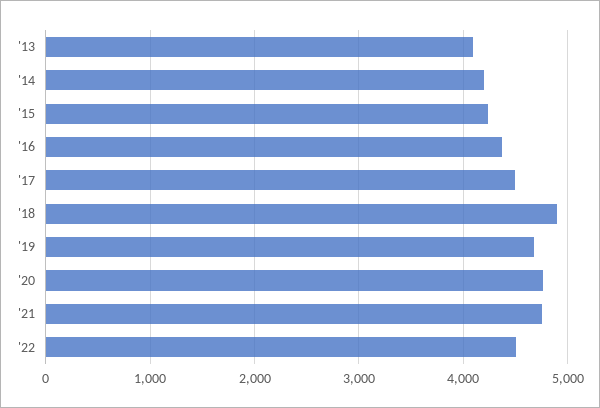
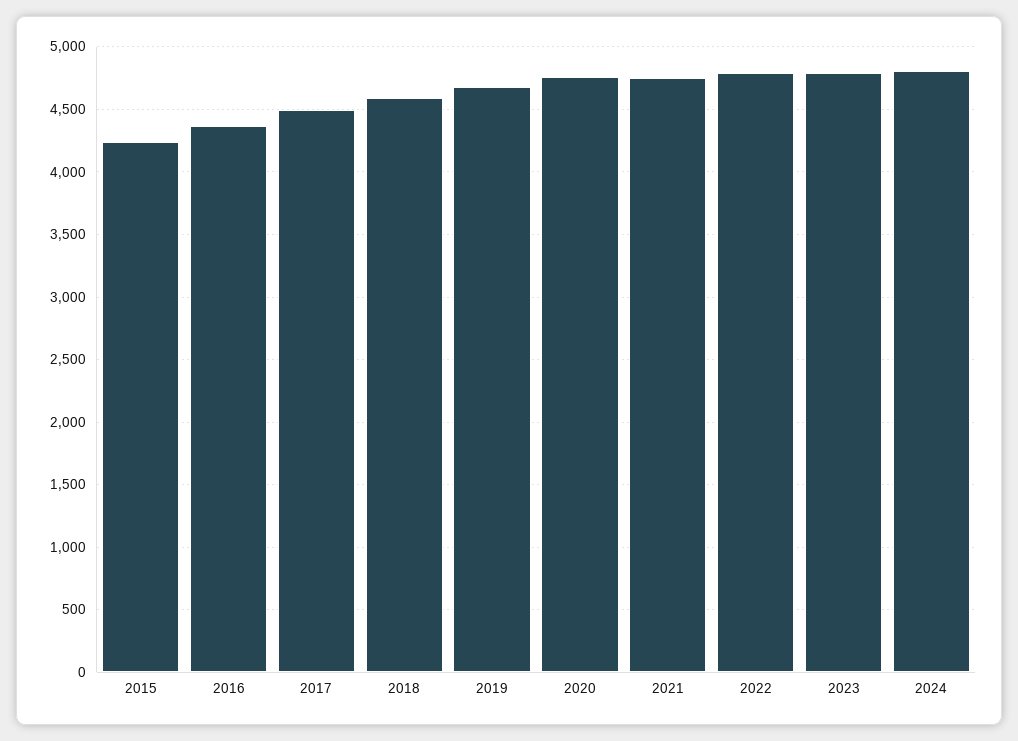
'13: 4100 -> none
'14: 4200 -> none
'18: 4900 -> 4600
'22: 4500 -> 4800
2023: none -> 4800
2024: none -> 4800

